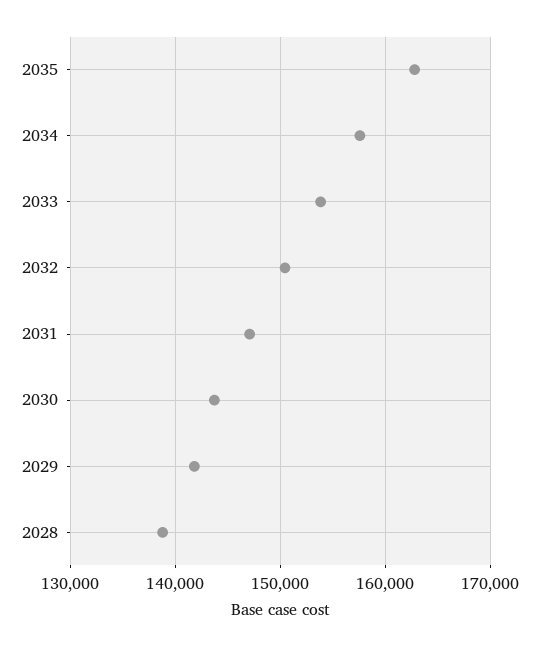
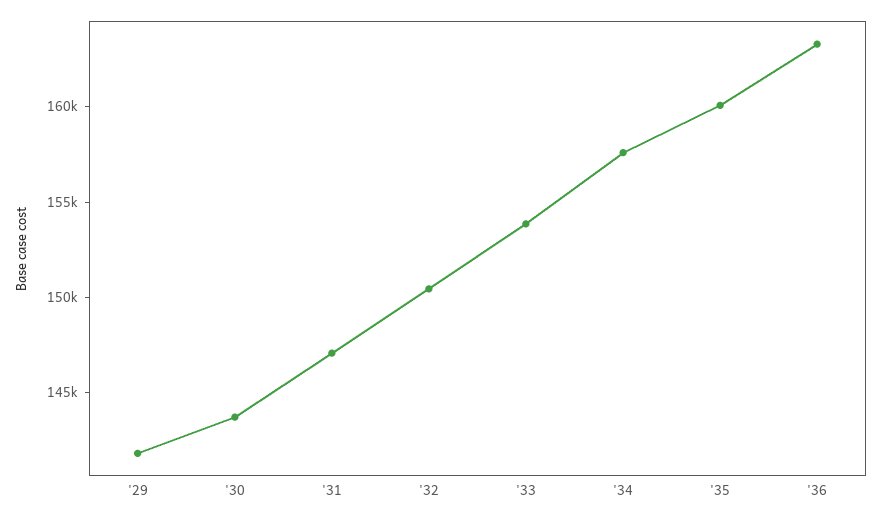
2035: 163000 -> 160000
2028: 139000 -> none
'36: none -> 163000

